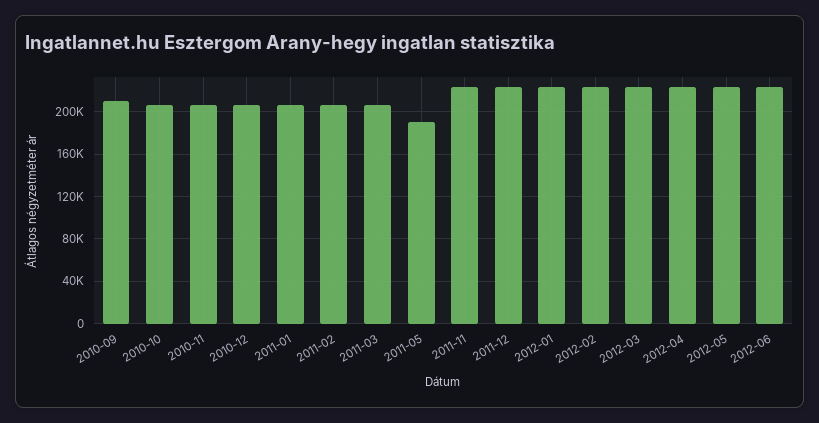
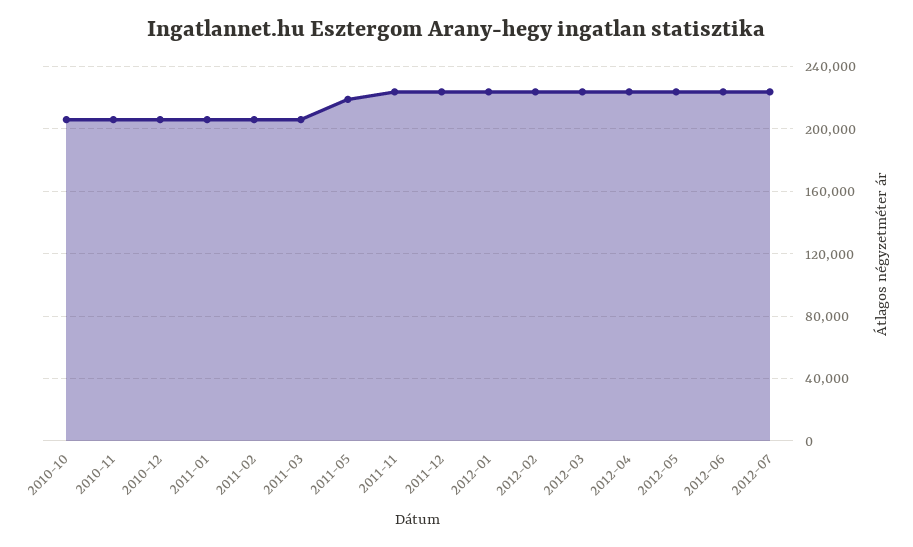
2010-09: 210000 -> none
2011-05: 190000 -> 220000
2012-07: none -> 225000

